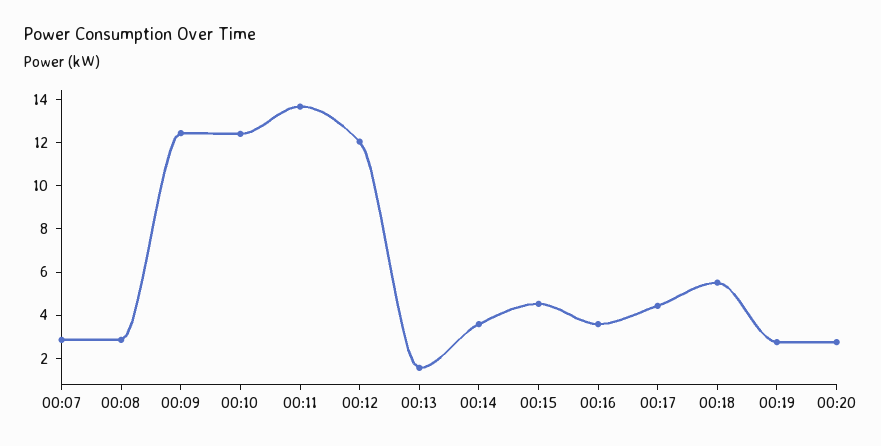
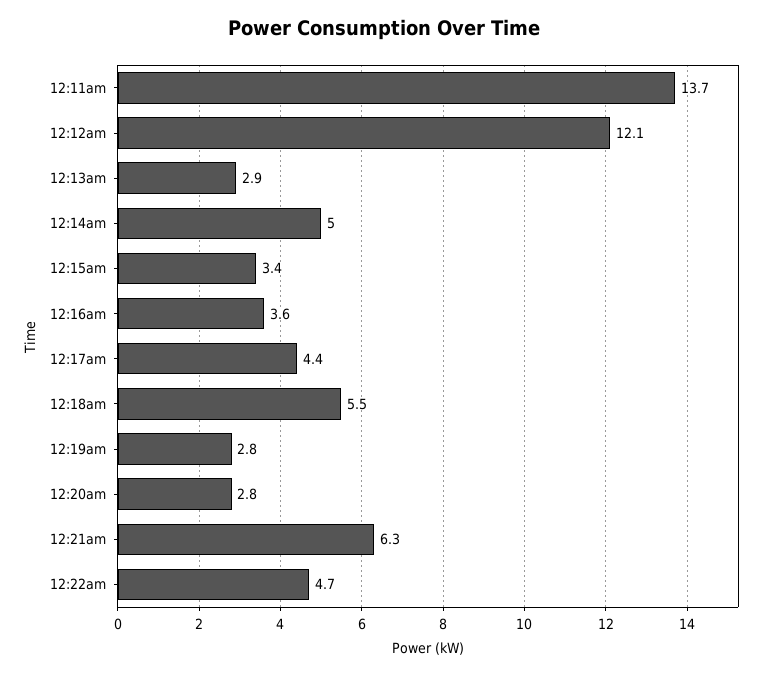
00:07: 3 -> none
00:08: 3 -> none
00:09: 12.5 -> none
00:10: 12.5 -> none
00:13: 1.5 -> 2.9
00:14: 3.5 -> 5
00:15: 4.5 -> 3.4
12:21am: none -> 6.3
12:22am: none -> 4.7

